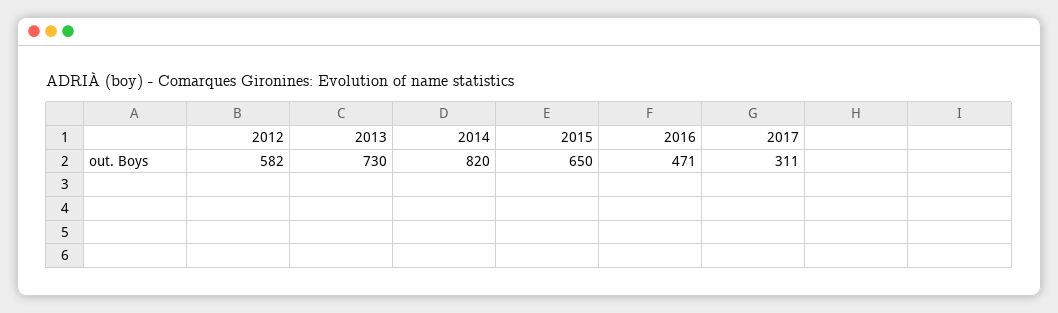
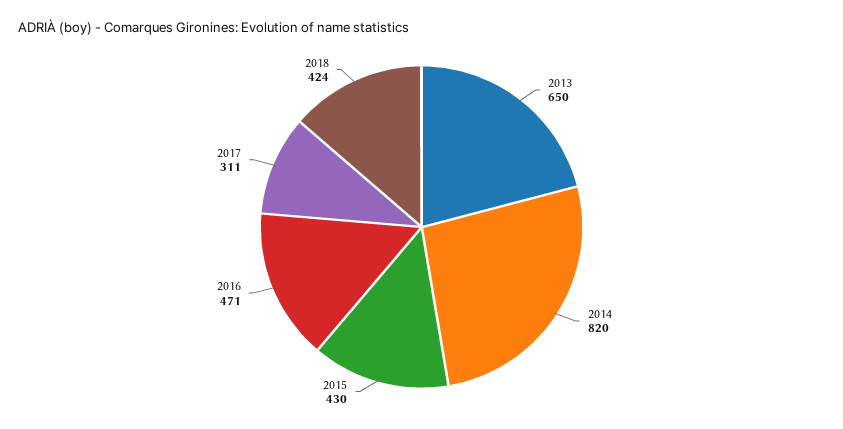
2012: 582 -> none
2013: 730 -> 650
2015: 650 -> 430
2018: none -> 424

